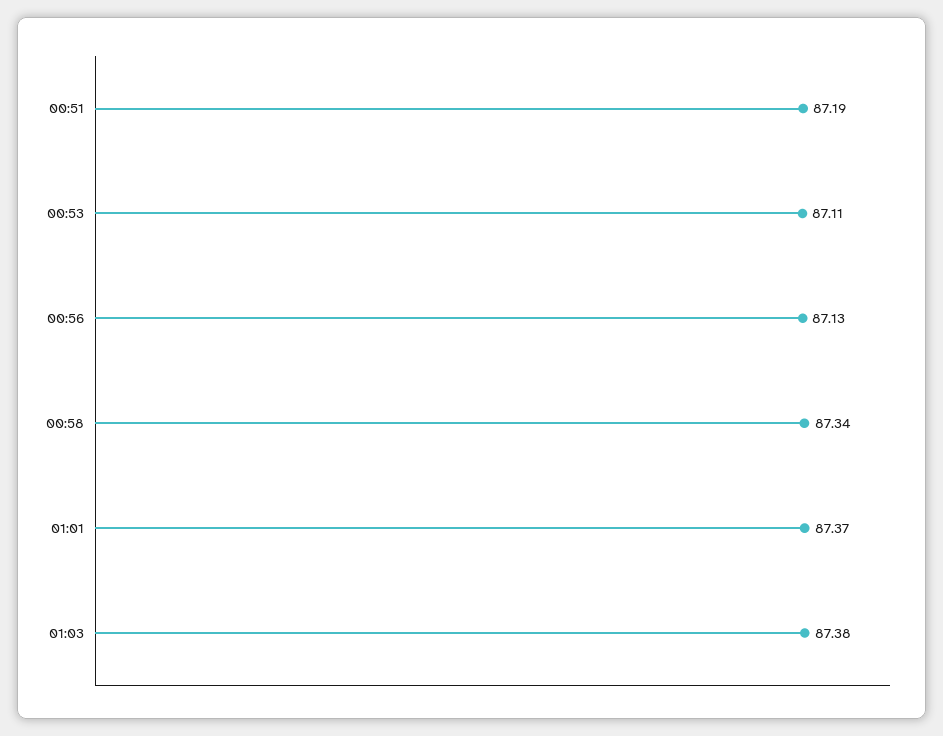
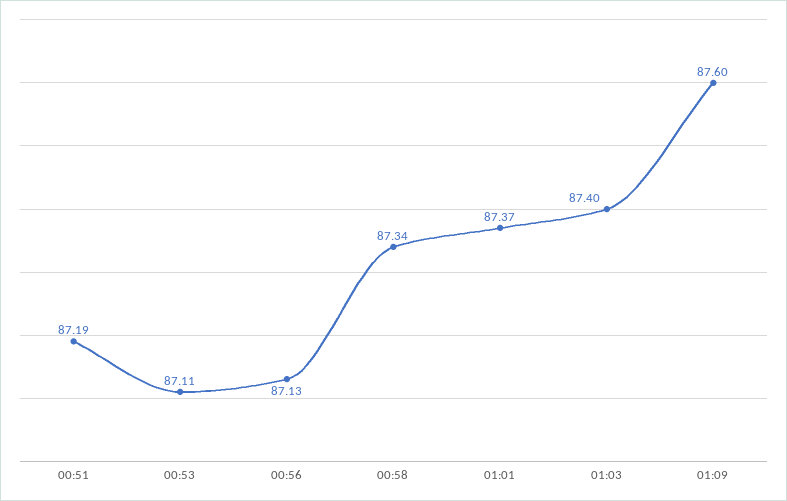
01:03: 87.38 -> 87.4
01:09: none -> 87.6

